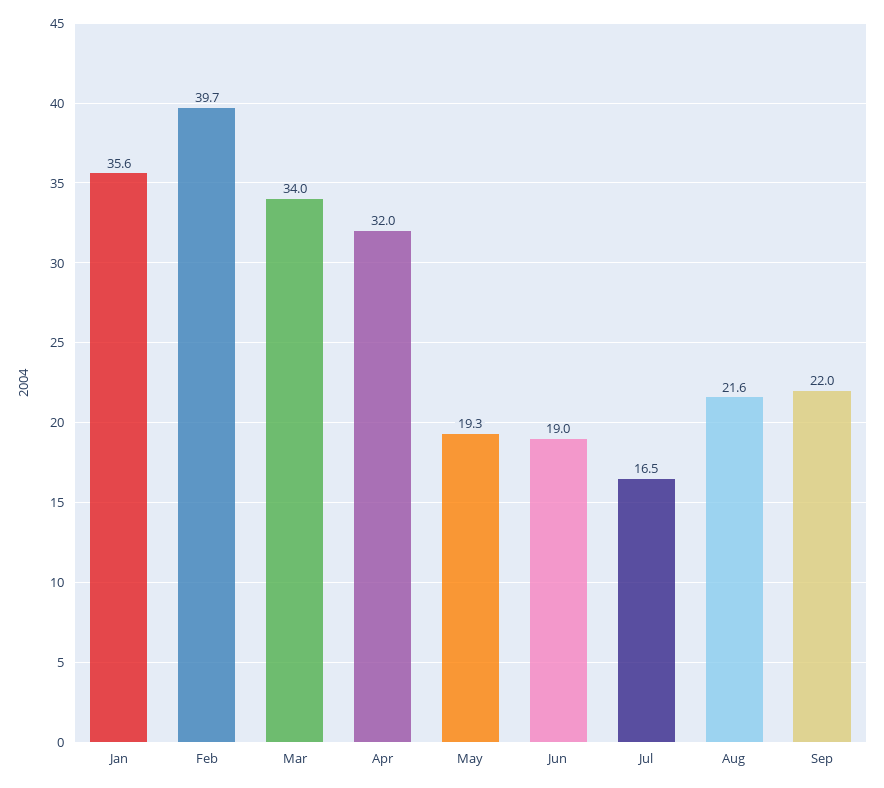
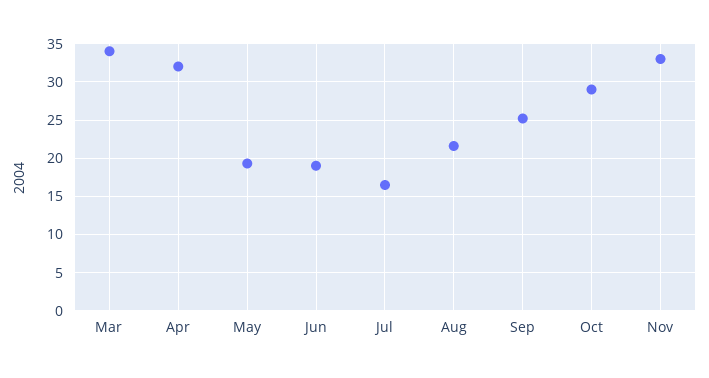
Jan: 35.6 -> none
Feb: 39.7 -> none
Sep: 22 -> 25
Oct: none -> 29
Nov: none -> 33

